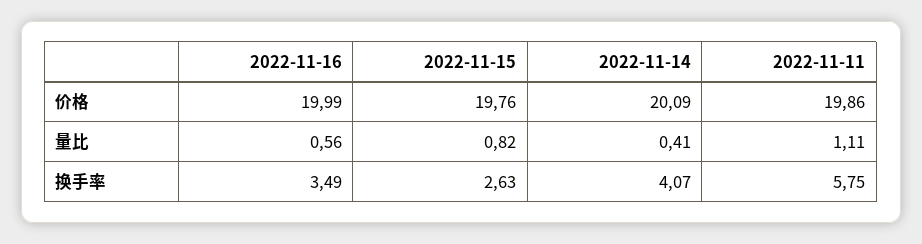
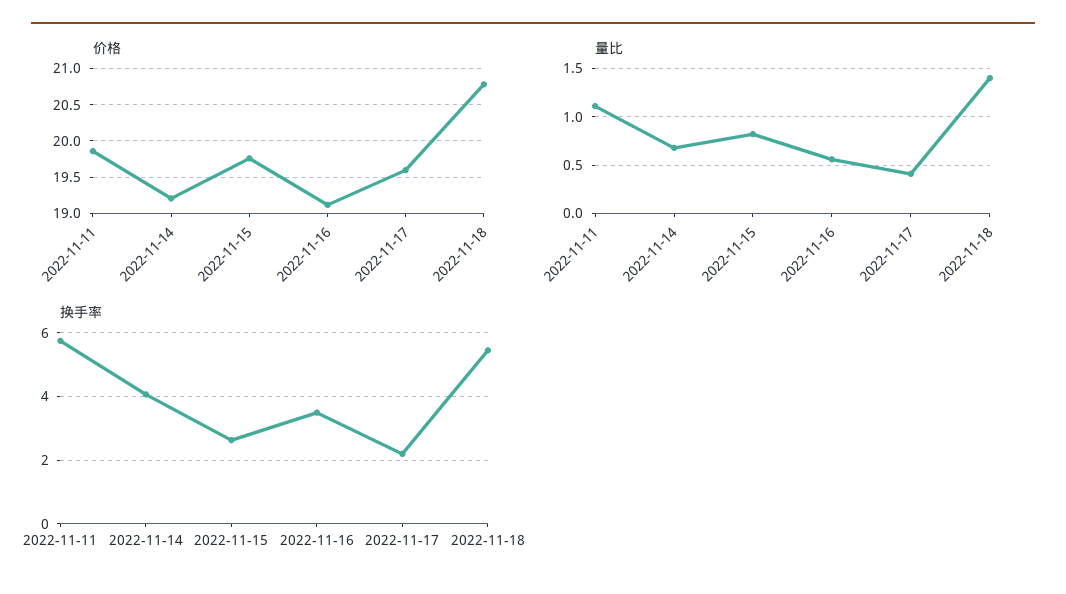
价格, 2022-11-16: 19.99 -> 19.1
价格, 2022-11-14: 20.09 -> 19.2
量比, 2022-11-14: 0.41 -> 0.7
价格, 2022-11-17: none -> 19.6
价格, 2022-11-18: none -> 20.8
量比, 2022-11-17: none -> 0.4
量比, 2022-11-18: none -> 1.4
换手率, 2022-11-17: none -> 2.2
换手率, 2022-11-18: none -> 5.4

